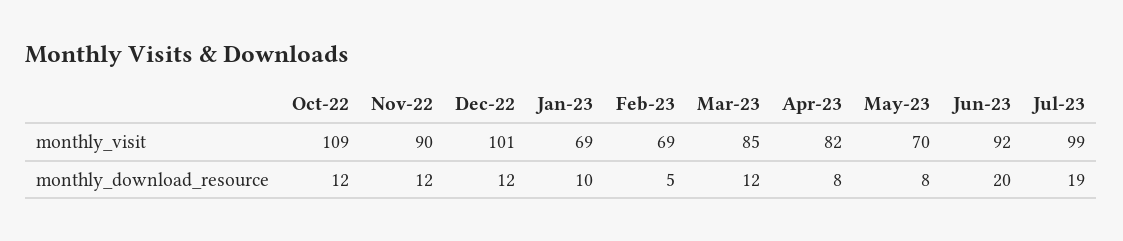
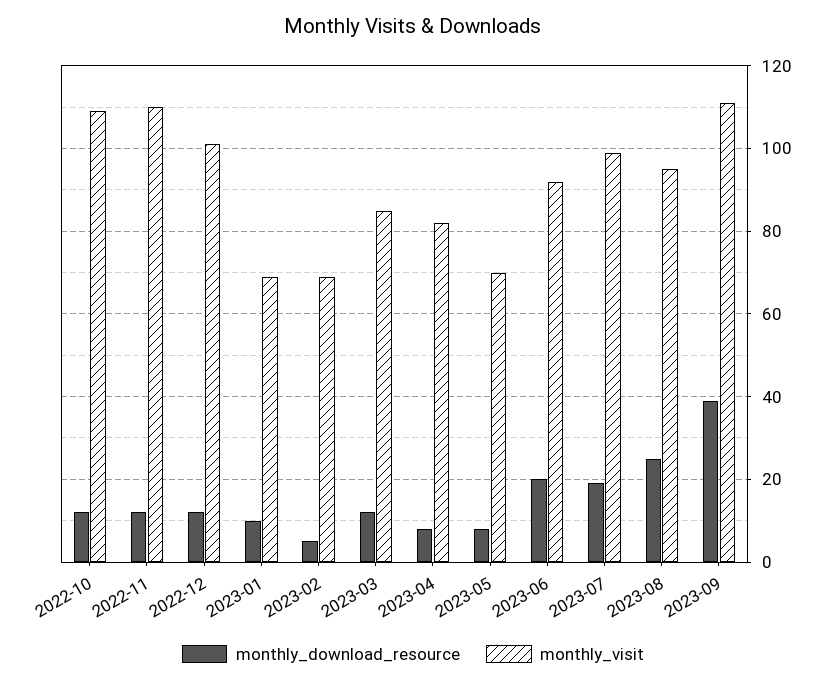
monthly_visit, Nov-22: 90 -> 110
monthly_download_resource, 2023-08: none -> 25
monthly_visit, 2023-08: none -> 95
monthly_download_resource, 2023-09: none -> 40
monthly_visit, 2023-09: none -> 110

